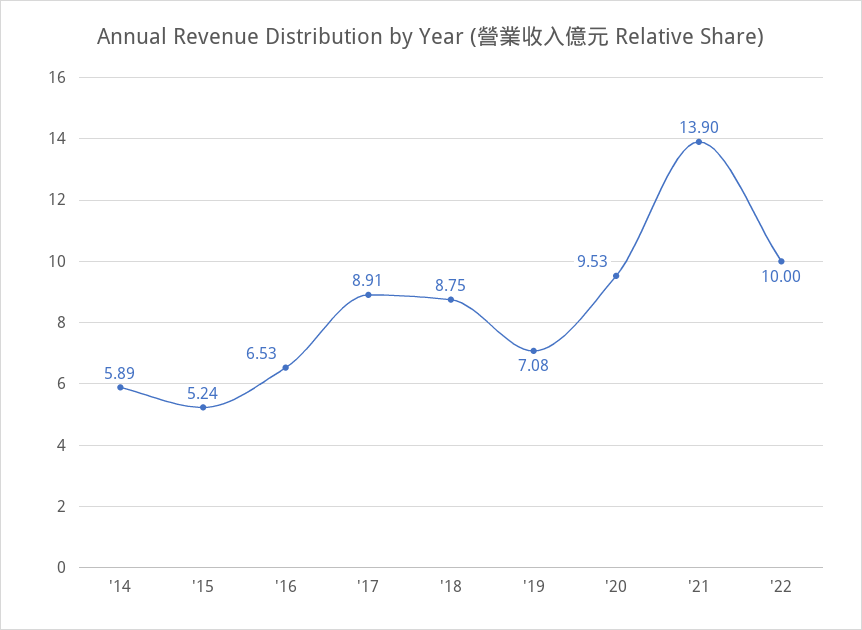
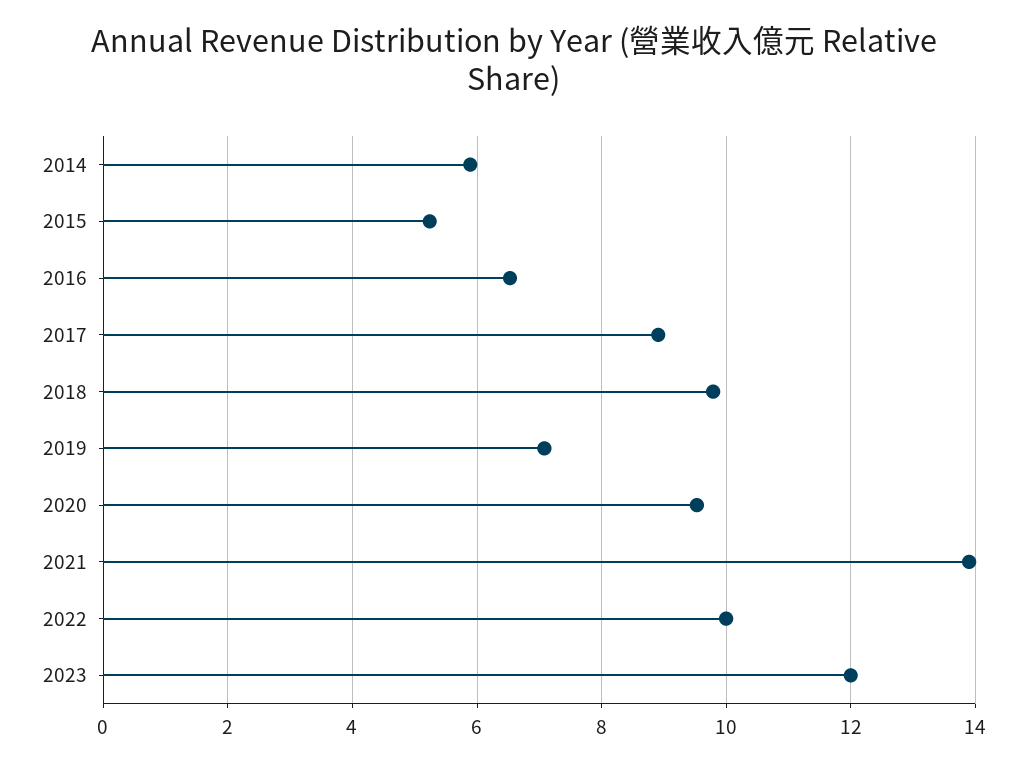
'18: 8.75 -> 9.8
2023: none -> 12

